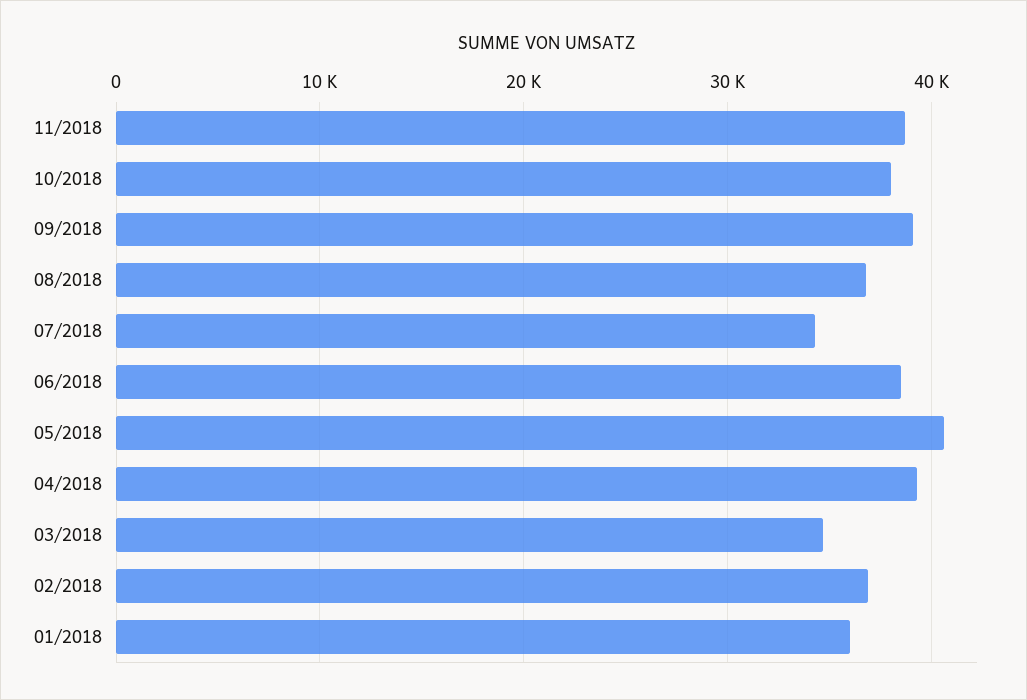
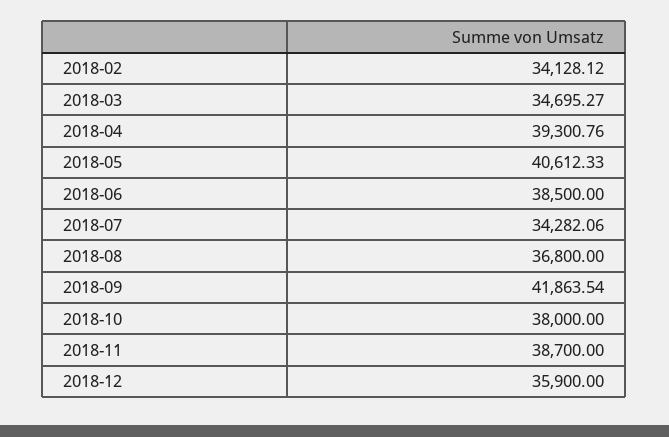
09/2018: 39000 -> 41863.54
02/2018: 37000 -> 34128.12
01/2018: 36000 -> none
2018-12: none -> 35900

